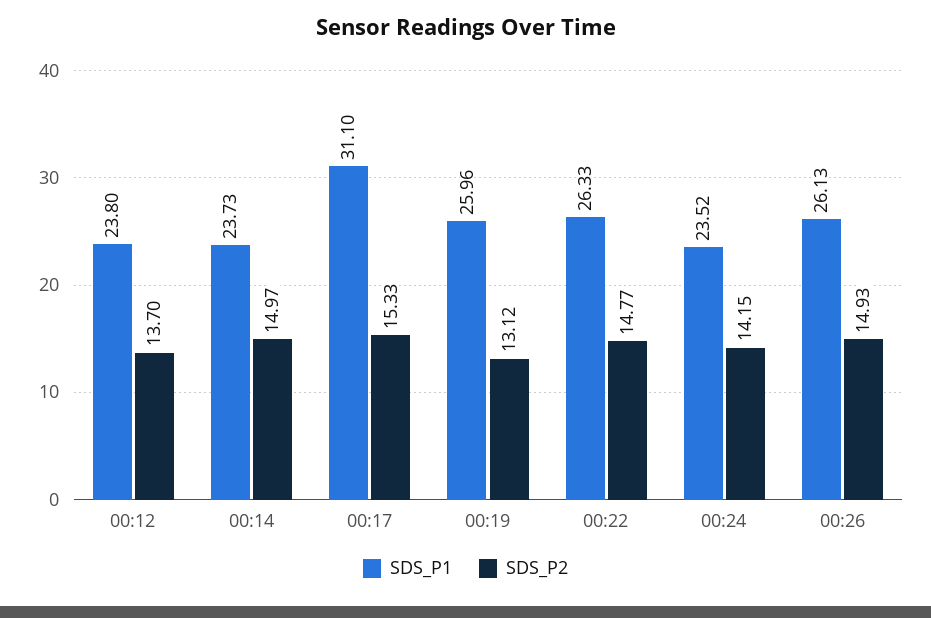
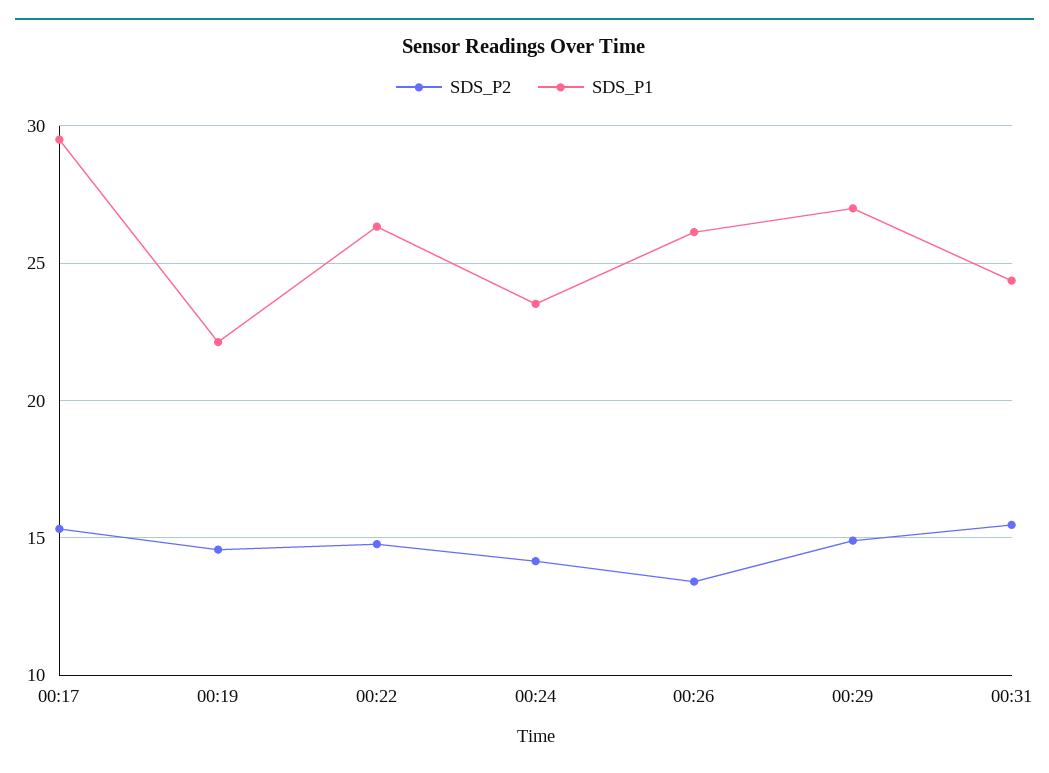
SDS_P1, 00:12: 23.8 -> none
SDS_P2, 00:12: 13.7 -> none
SDS_P1, 00:14: 23.73 -> none
SDS_P2, 00:14: 14.97 -> none
SDS_P1, 00:17: 31.1 -> 29.5
SDS_P1, 00:19: 25.96 -> 22
SDS_P2, 00:19: 13.12 -> 14.5
SDS_P2, 00:26: 14.93 -> 13.5
SDS_P2, 00:29: none -> 15
SDS_P1, 00:29: none -> 27
SDS_P2, 00:31: none -> 15.5
SDS_P1, 00:31: none -> 24.5

